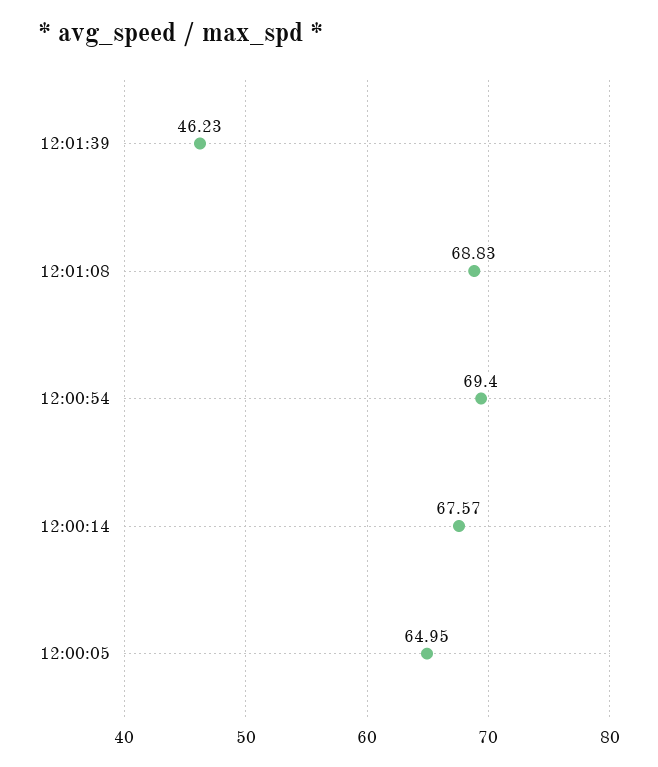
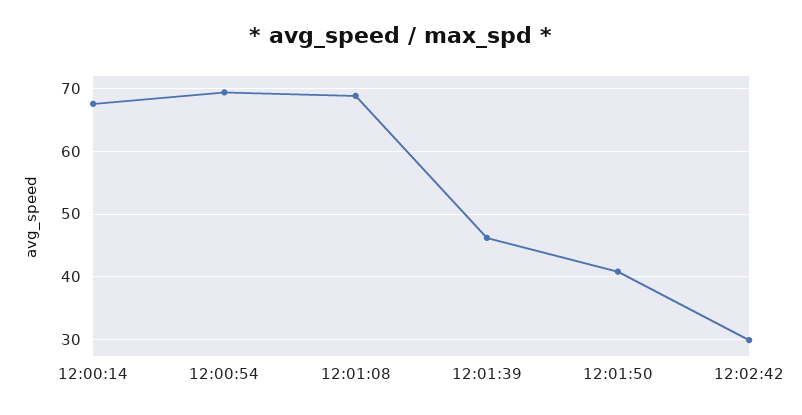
12:00:05: 64.95 -> none
12:01:50: none -> 41
12:02:42: none -> 30

